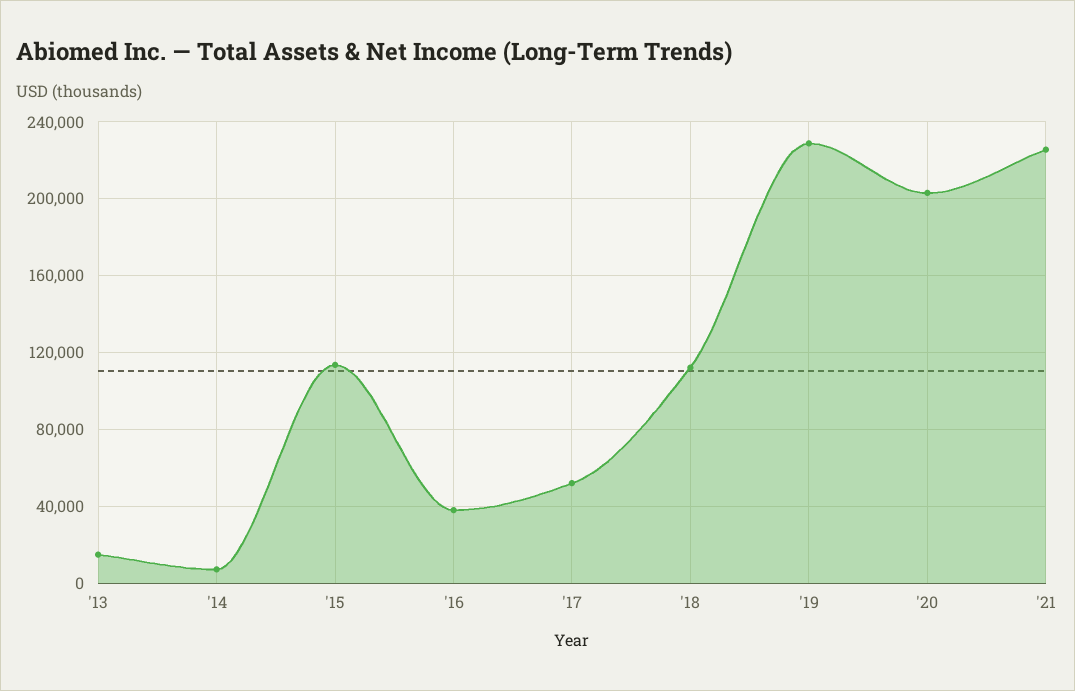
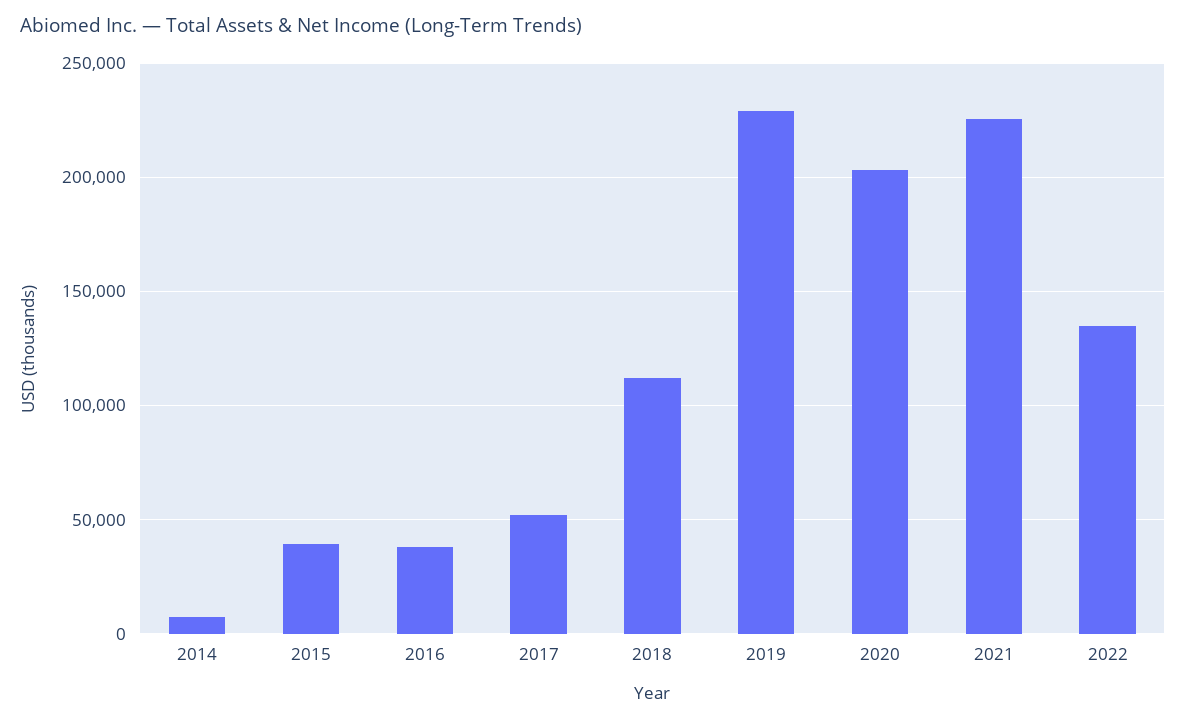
'13: 15000 -> none
'15: 115000 -> 40000
2022: none -> 135000

